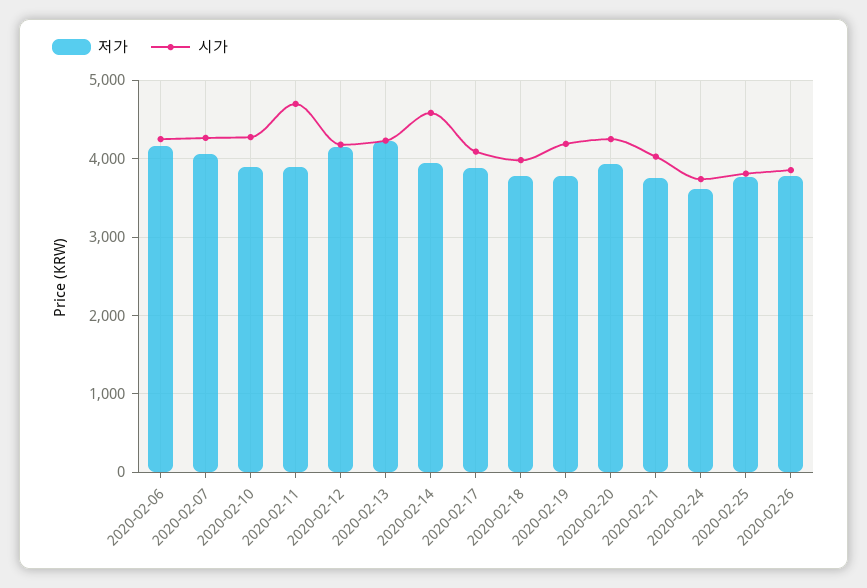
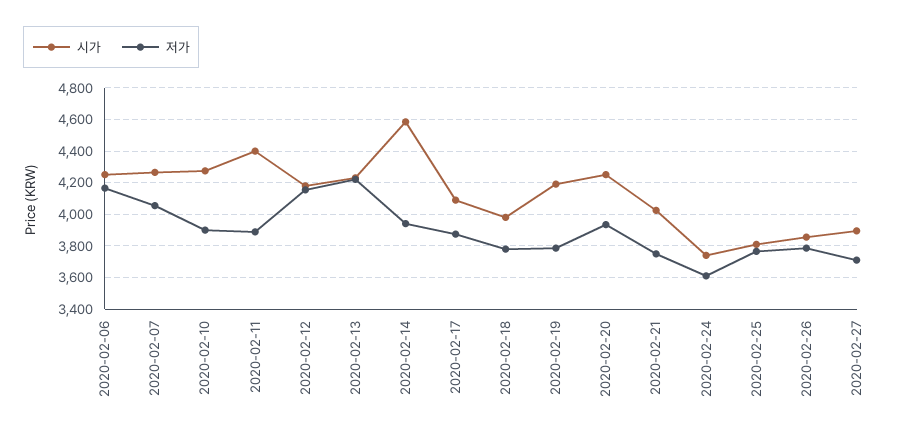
시가, 2020-02-11: 4700 -> 4400
시가, 2020-02-27: none -> 3900
저가, 2020-02-27: none -> 3700

